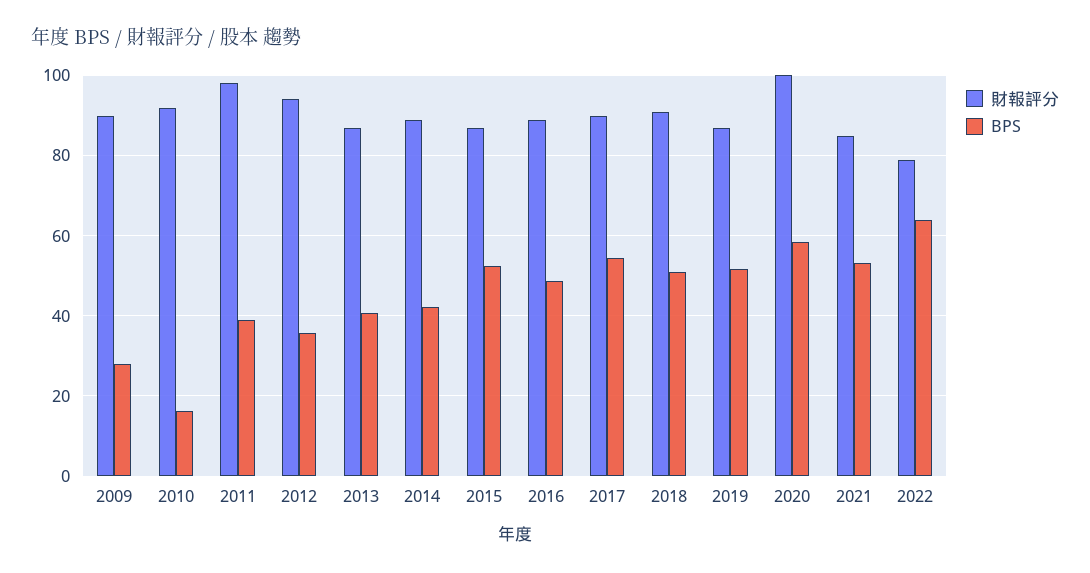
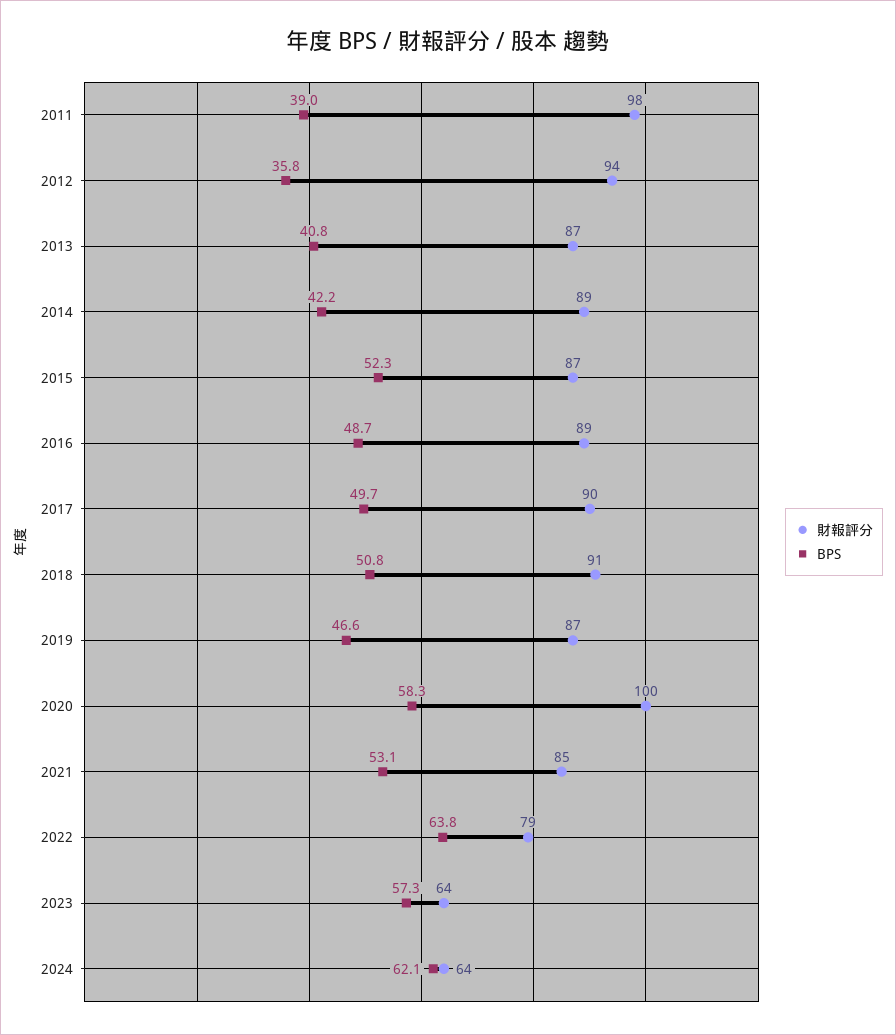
財報評分, 2009: 90 -> none
BPS, 2009: 28 -> none
財報評分, 2010: 92 -> none
BPS, 2010: 16 -> none
BPS, 2017: 54 -> 49.7
BPS, 2019: 52 -> 46.6
財報評分, 2023: none -> 64
BPS, 2023: none -> 57.3
財報評分, 2024: none -> 64
BPS, 2024: none -> 62.1

